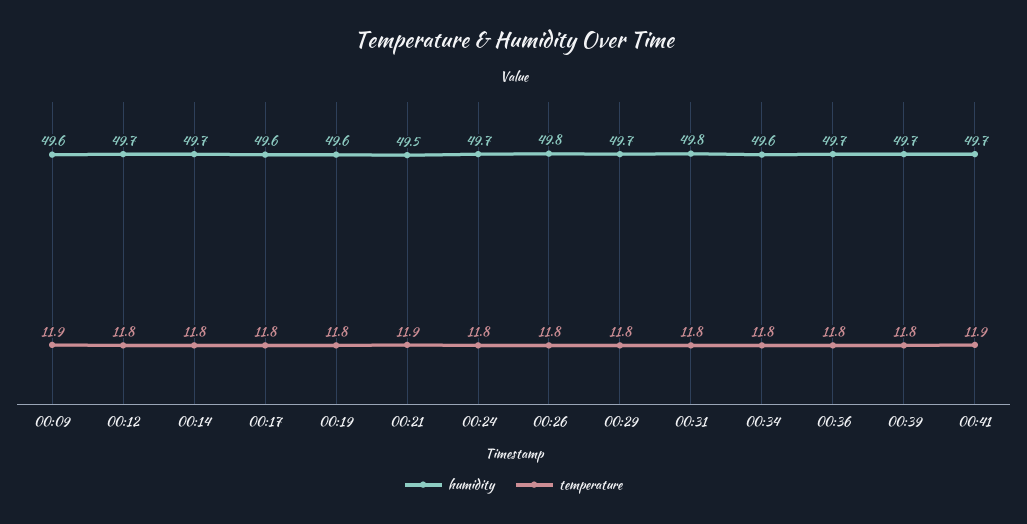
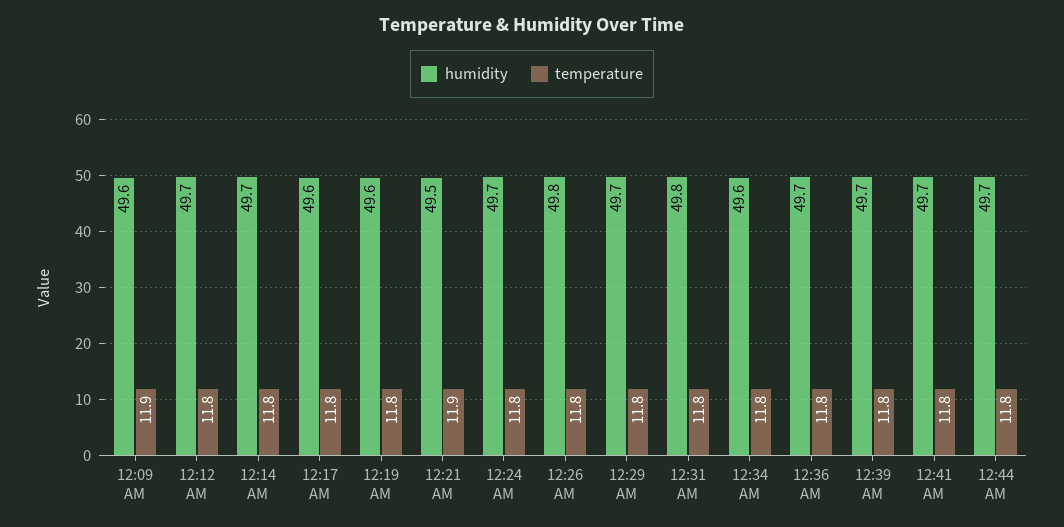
temperature, 00:41: 11.9 -> 11.8
humidity, 12:44 AM: none -> 49.7
temperature, 12:44 AM: none -> 11.8

